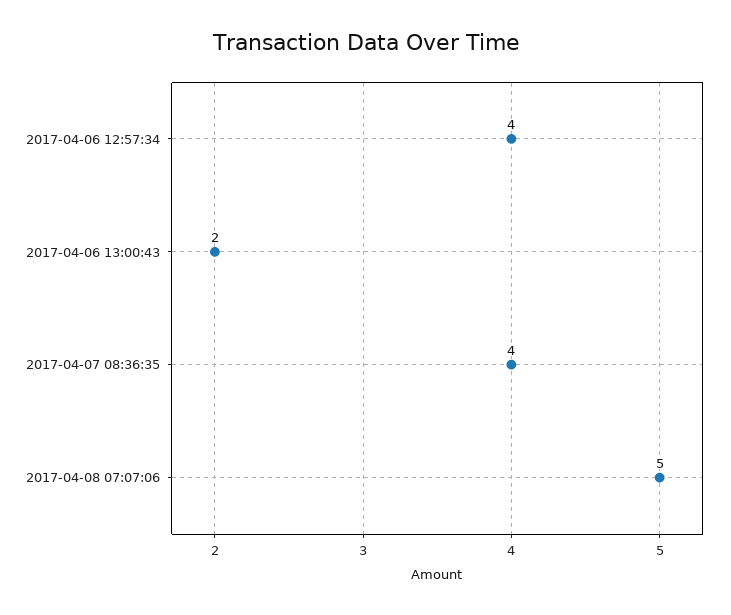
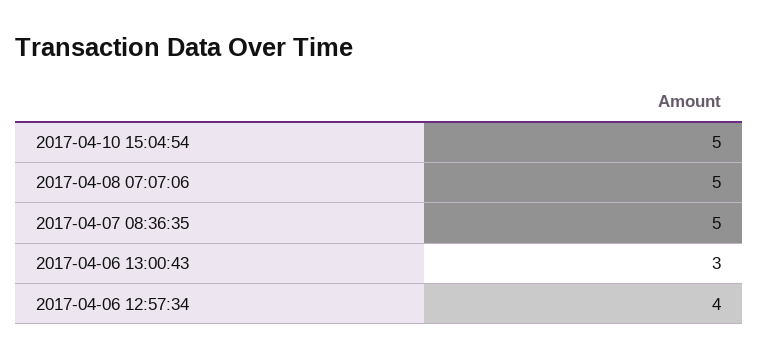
2017-04-06 13:00:43: 2 -> 3
2017-04-07 08:36:35: 4 -> 5
2017-04-10 15:04:54: none -> 5

